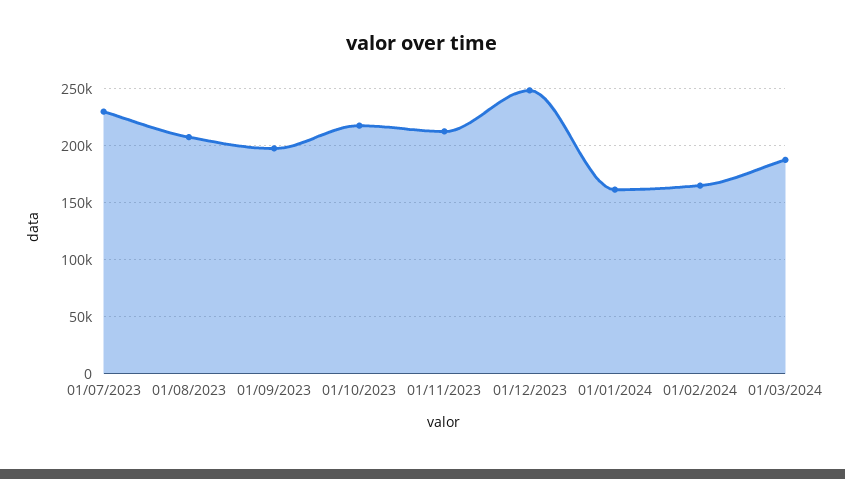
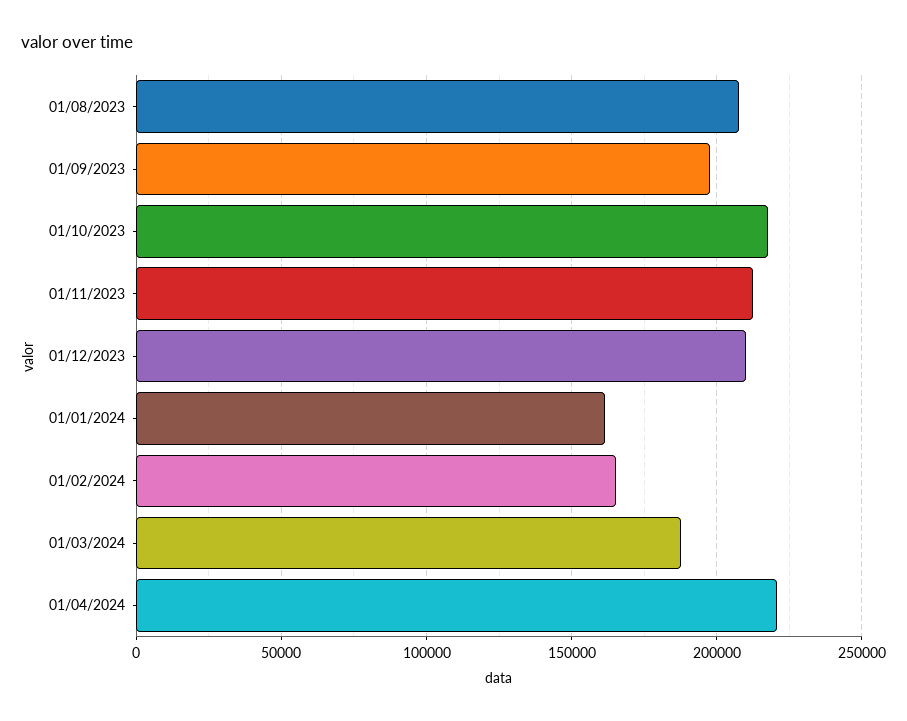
01/07/2023: 230000 -> none
01/12/2023: 250000 -> 210000
01/04/2024: none -> 220000

